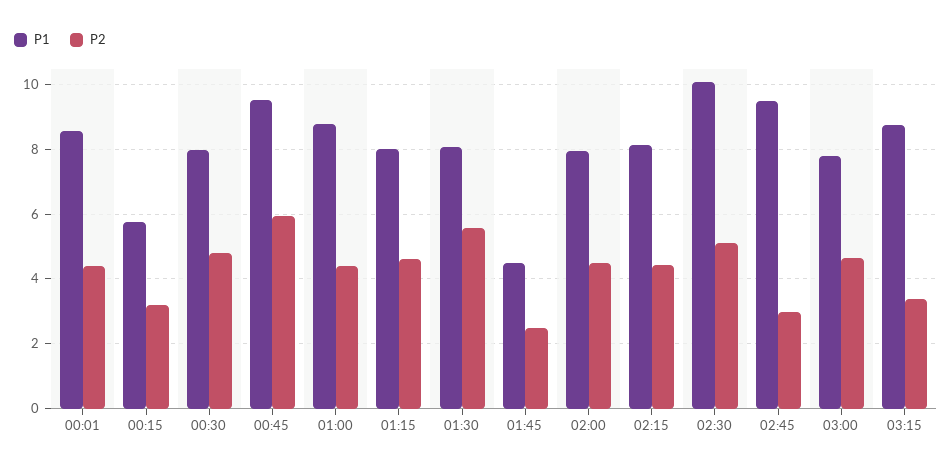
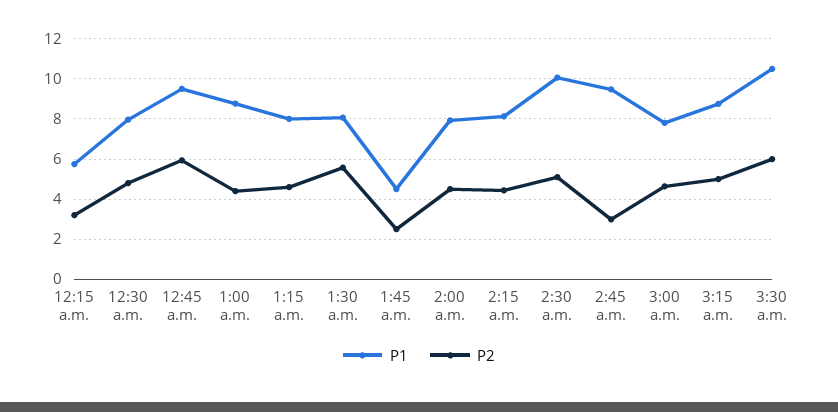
P1, 00:01: 8.6 -> none
P2, 00:01: 4.4 -> none
P2, 03:15: 3.4 -> 5
P1, 3:30 a.m.: none -> 10.5
P2, 3:30 a.m.: none -> 6

